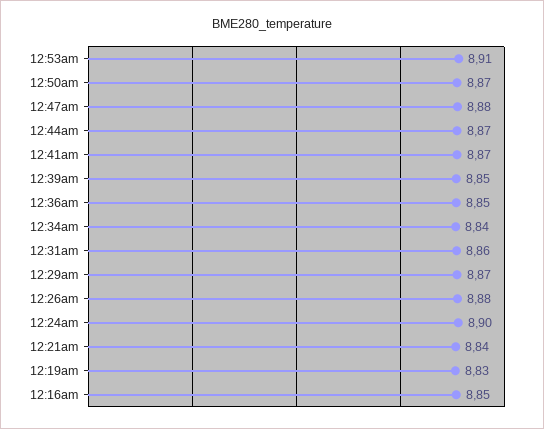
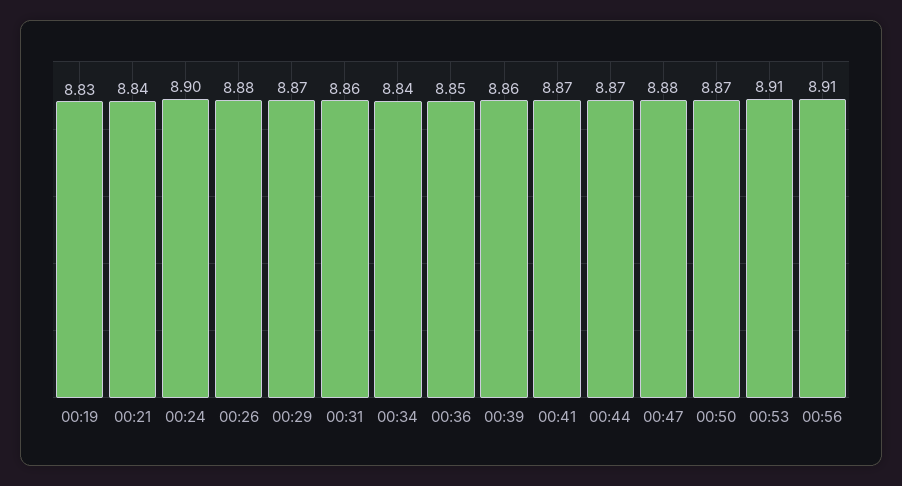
12:39am: 8.85 -> 8.86
12:16am: 8.85 -> none
00:56: none -> 8.91

